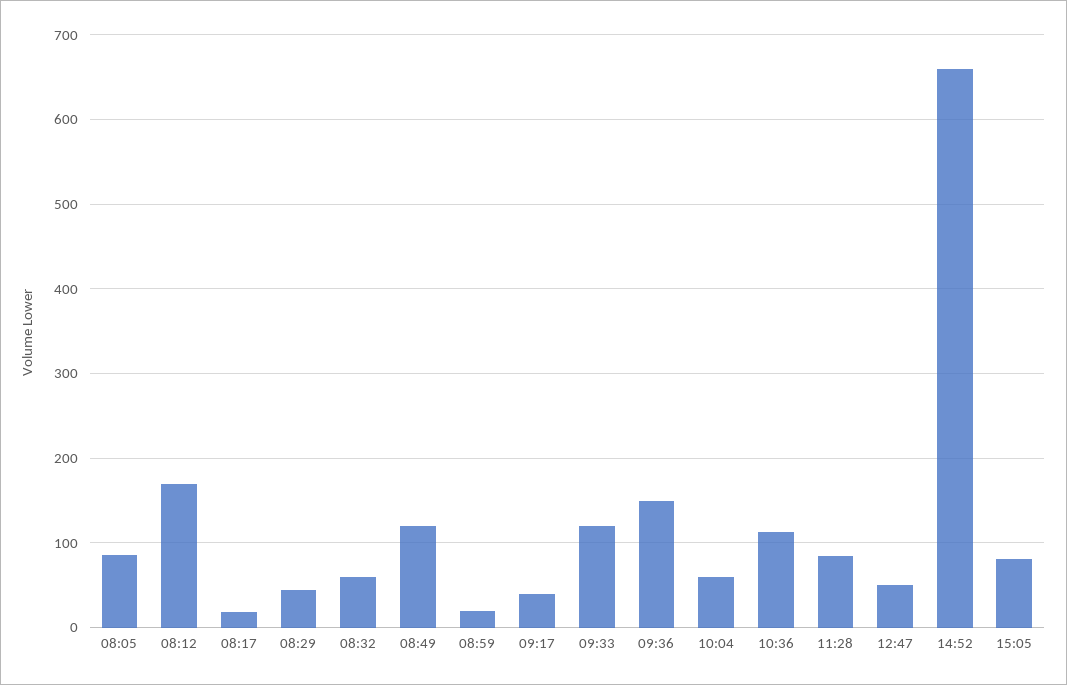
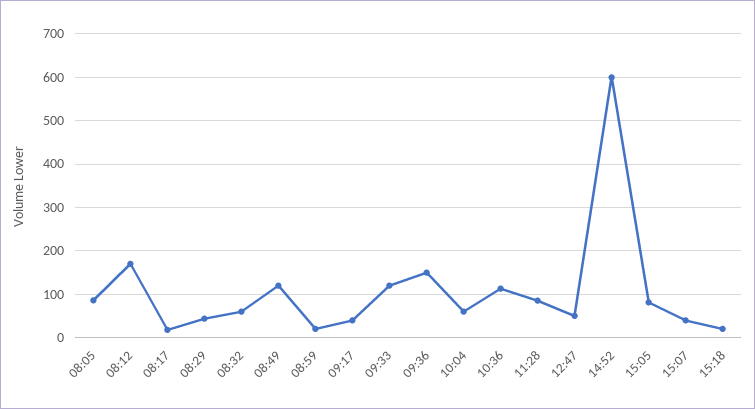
14:52: 660 -> 600
15:07: none -> 40
15:18: none -> 20

